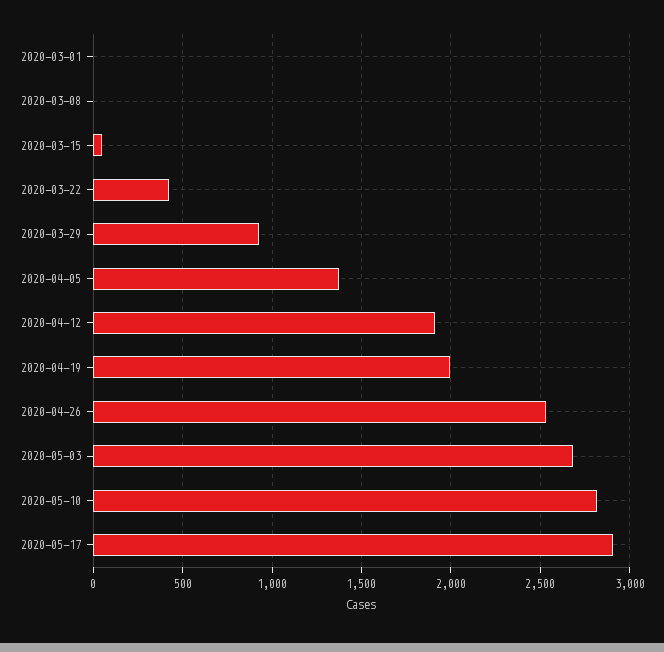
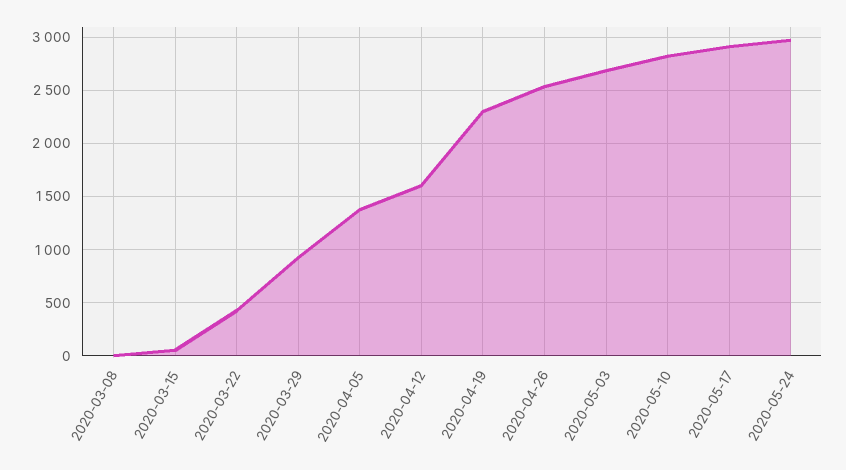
2020-03-01: 0 -> none
2020-04-12: 1900 -> 1600
2020-04-19: 2000 -> 2300
2020-05-24: none -> 3000

